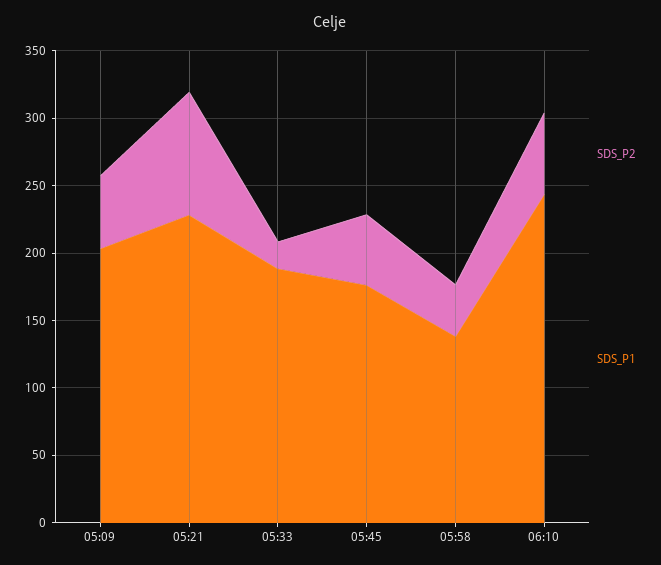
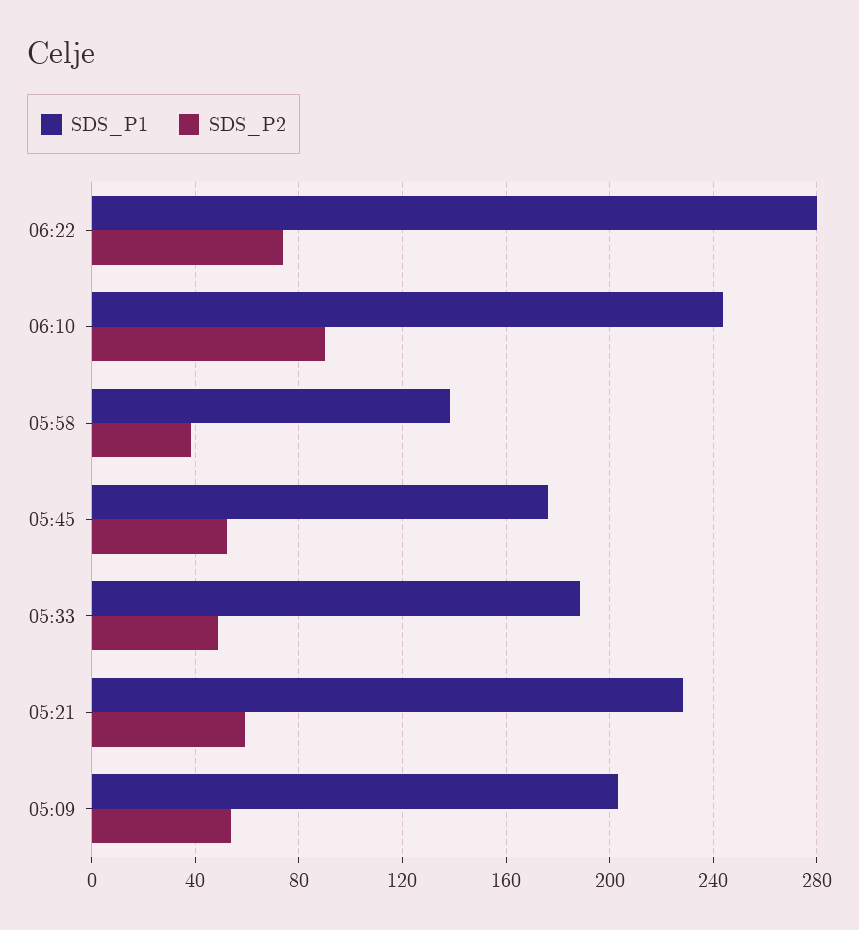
SDS_P2, 05:21: 90 -> 60
SDS_P2, 05:33: 20 -> 50
SDS_P2, 06:10: 60 -> 90
SDS_P1, 06:22: none -> 280
SDS_P2, 06:22: none -> 75

